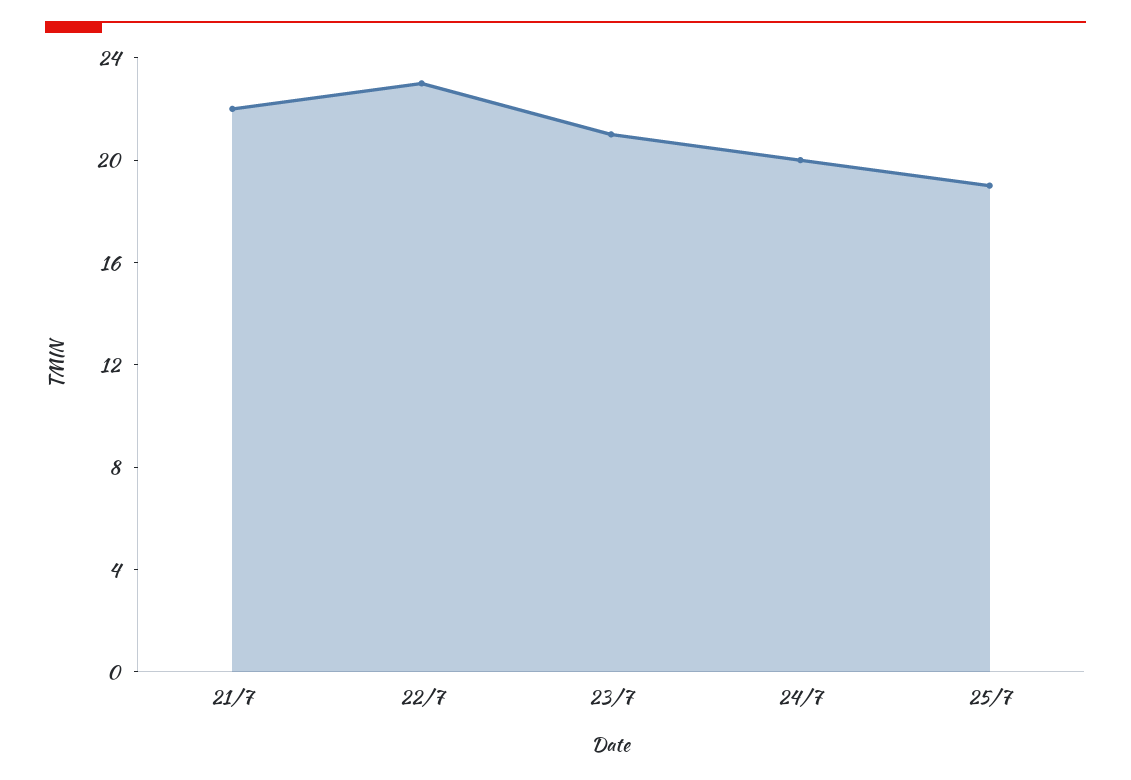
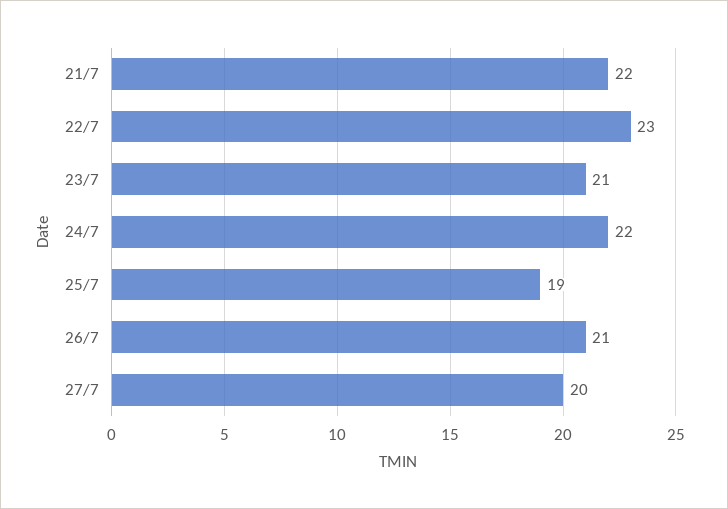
24/7: 20 -> 22
26/7: none -> 21
27/7: none -> 20

